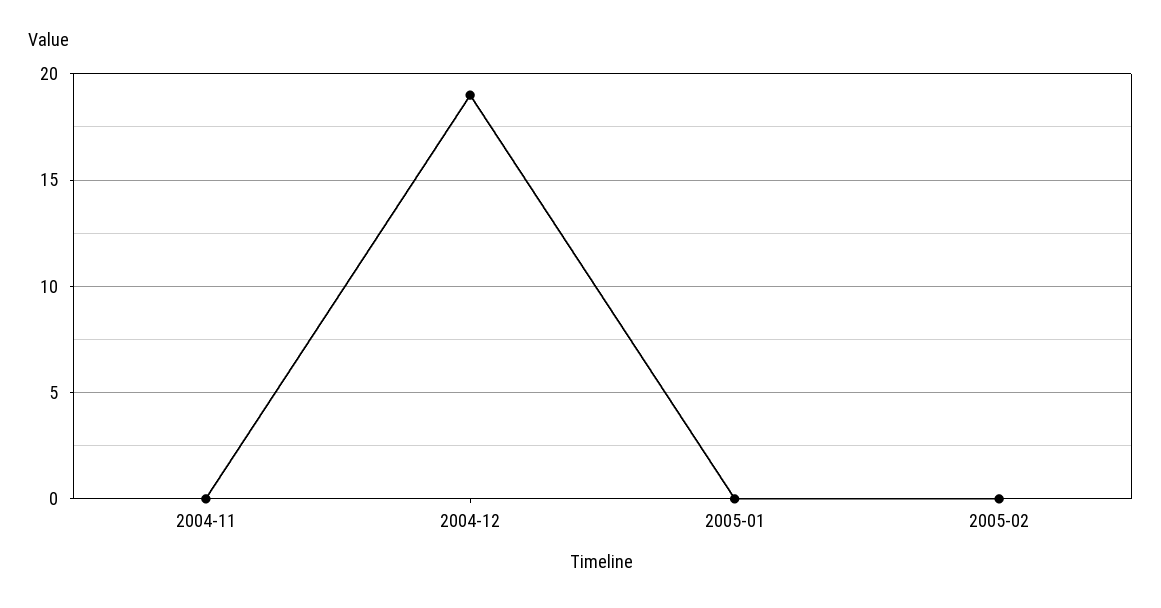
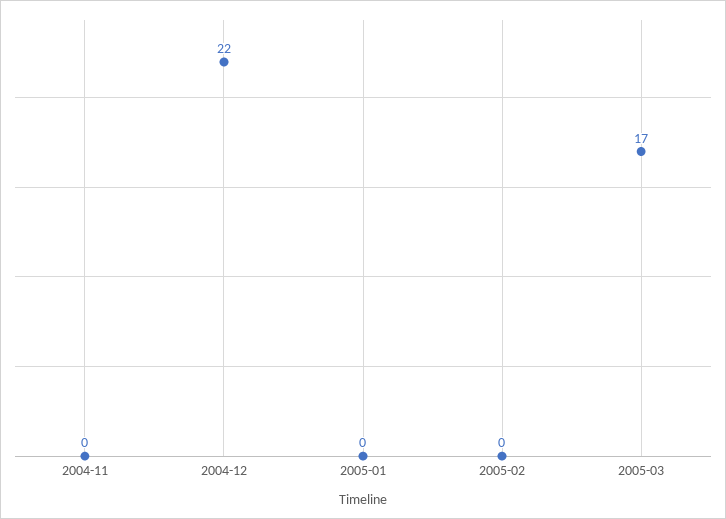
2004-12: 19 -> 22
2005-03: none -> 17

